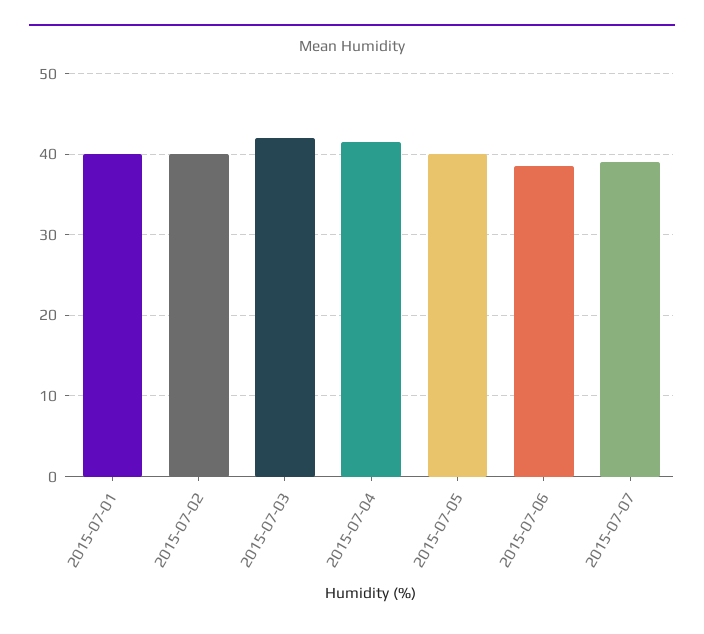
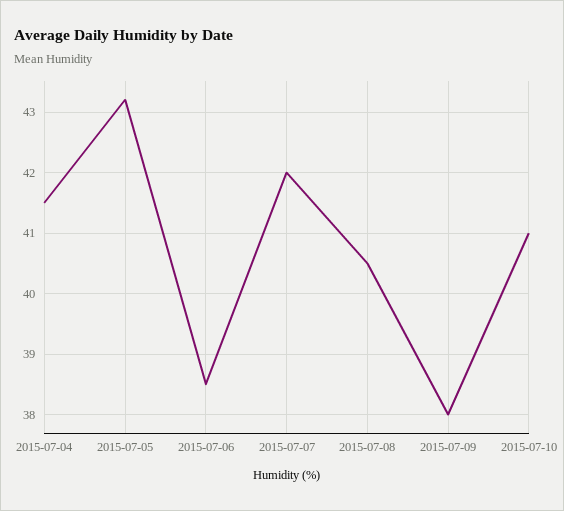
2015-07-01: 40 -> none
2015-07-02: 40 -> none
2015-07-03: 42 -> none
2015-07-05: 40 -> 43.2
2015-07-07: 39 -> 42
2015-07-08: none -> 40.5
2015-07-09: none -> 38
2015-07-10: none -> 41

